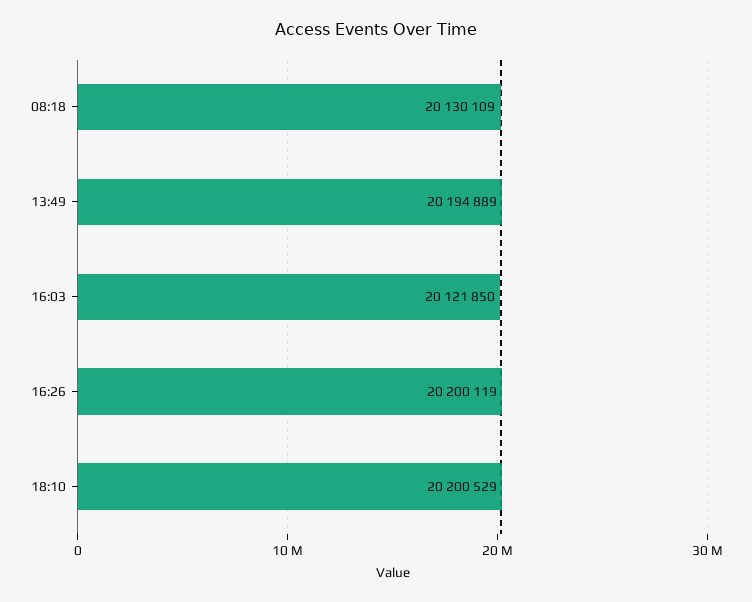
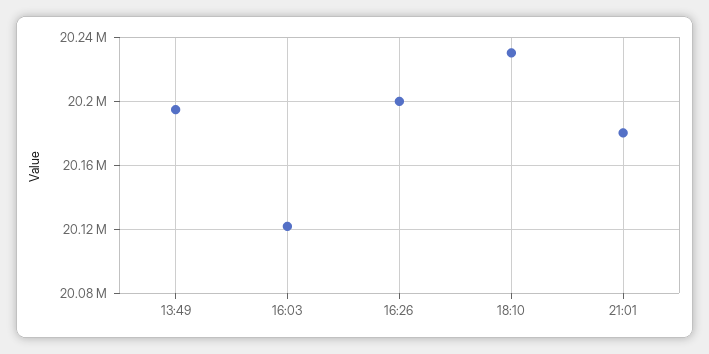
08:18: 20130109 -> none
18:10: 20200529 -> 20230000
21:01: none -> 20180000

